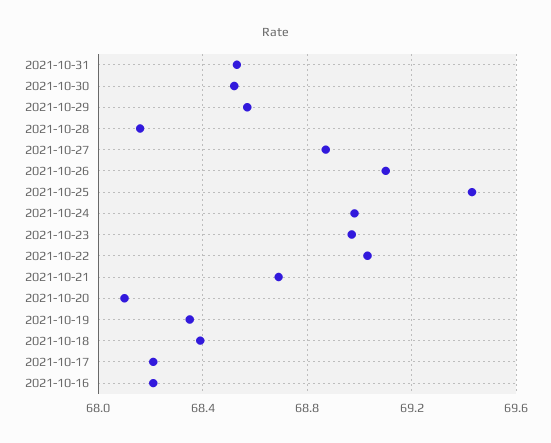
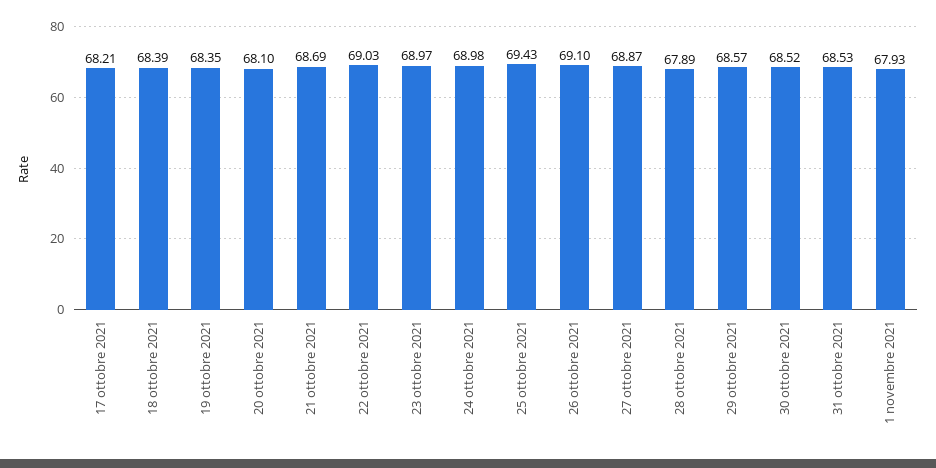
2021-10-28: 68.15 -> 67.89
2021-10-16: 68.2 -> none
1 novembre 2021: none -> 67.93

